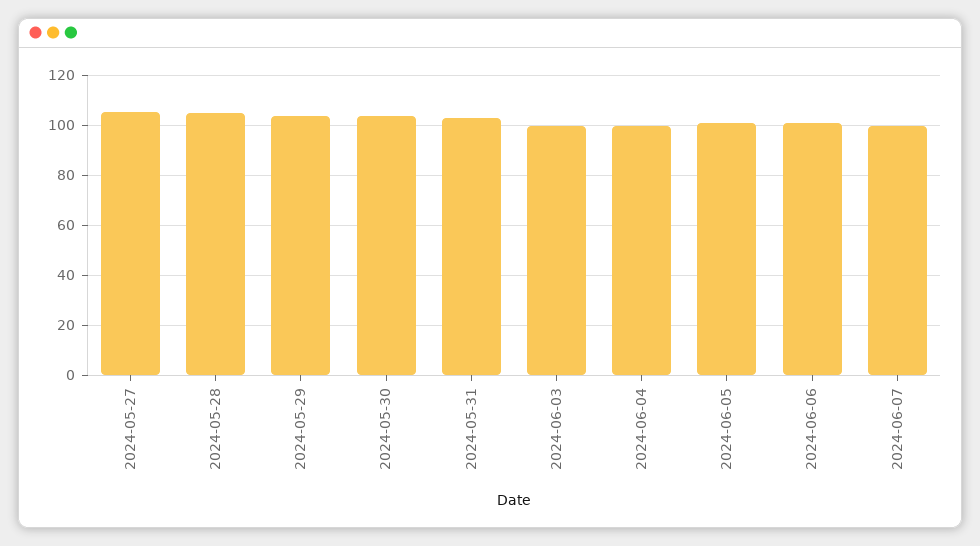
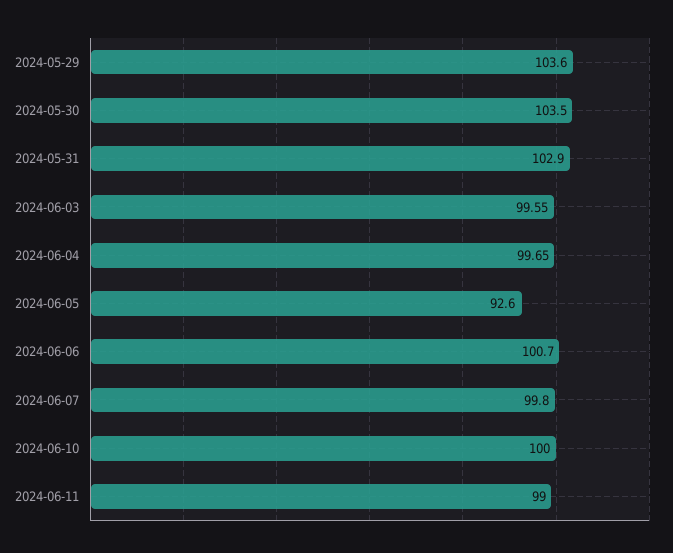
2024-05-27: 105 -> none
2024-05-28: 105 -> none
2024-06-05: 100 -> 92.6
2024-06-10: none -> 100
2024-06-11: none -> 99

